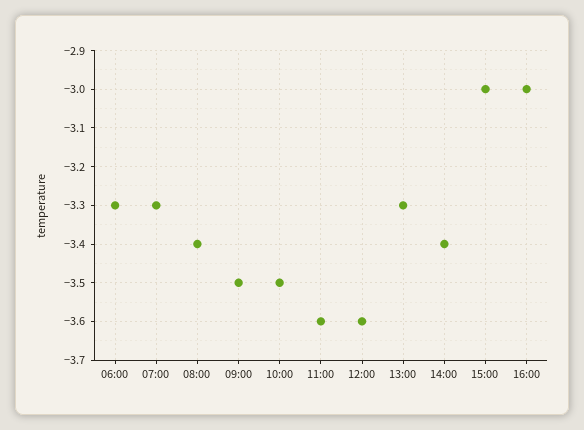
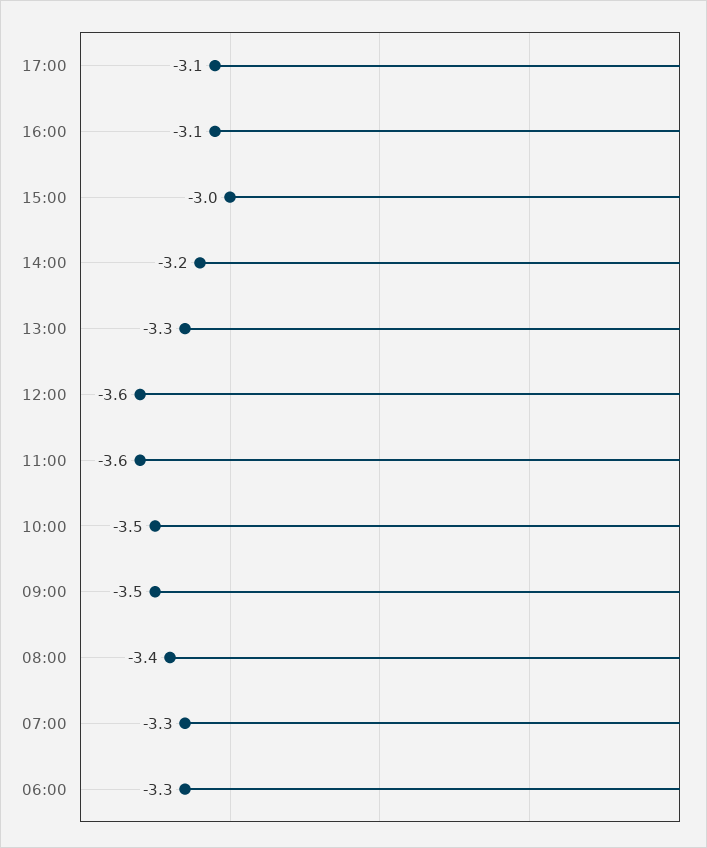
14:00: -3.4 -> -3.2
16:00: -3 -> -3.1
17:00: none -> -3.1

